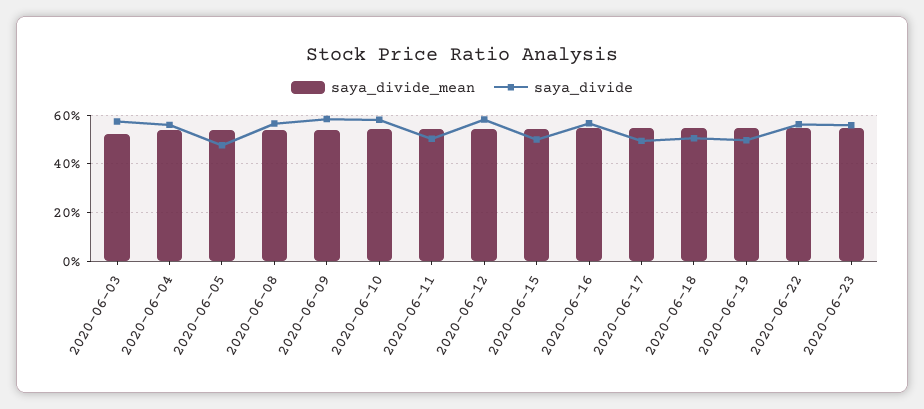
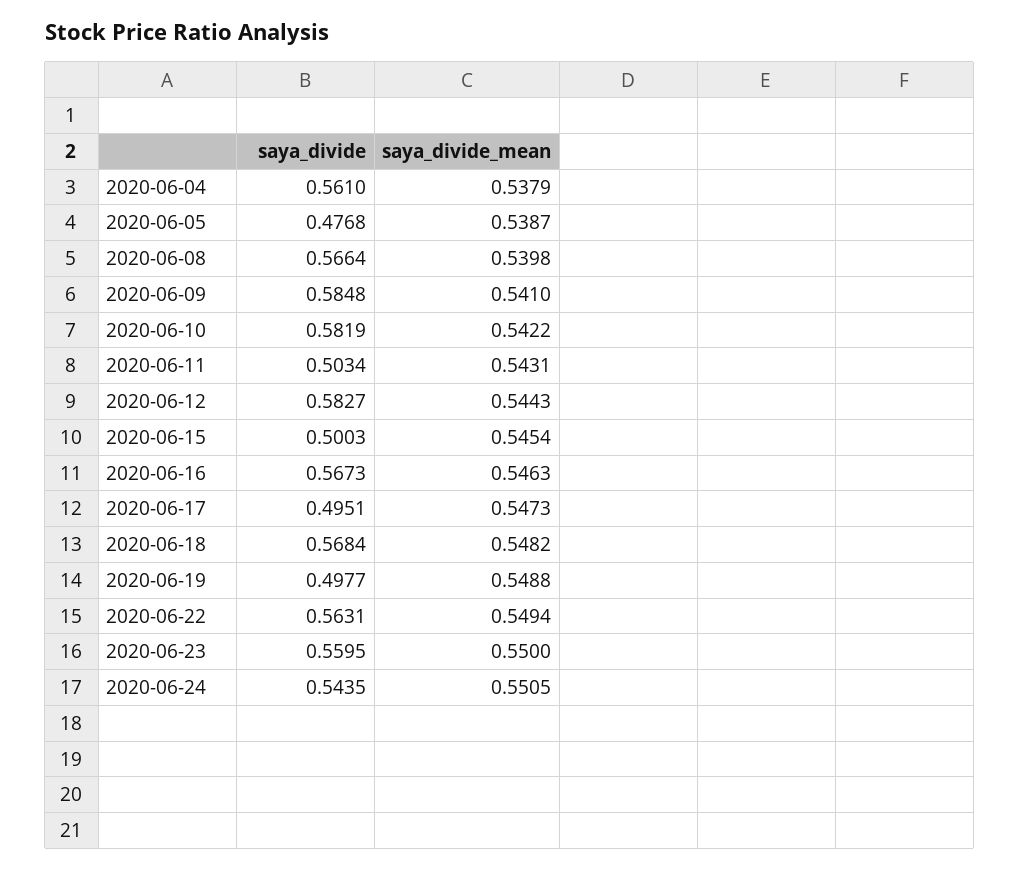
saya_divide_mean, 2020-06-03: 0.525 -> none
saya_divide, 2020-06-03: 0.575 -> none
saya_divide, 2020-06-18: 0.5 -> 0.5684
saya_divide, 2020-06-24: none -> 0.5435
saya_divide_mean, 2020-06-24: none -> 0.5505

